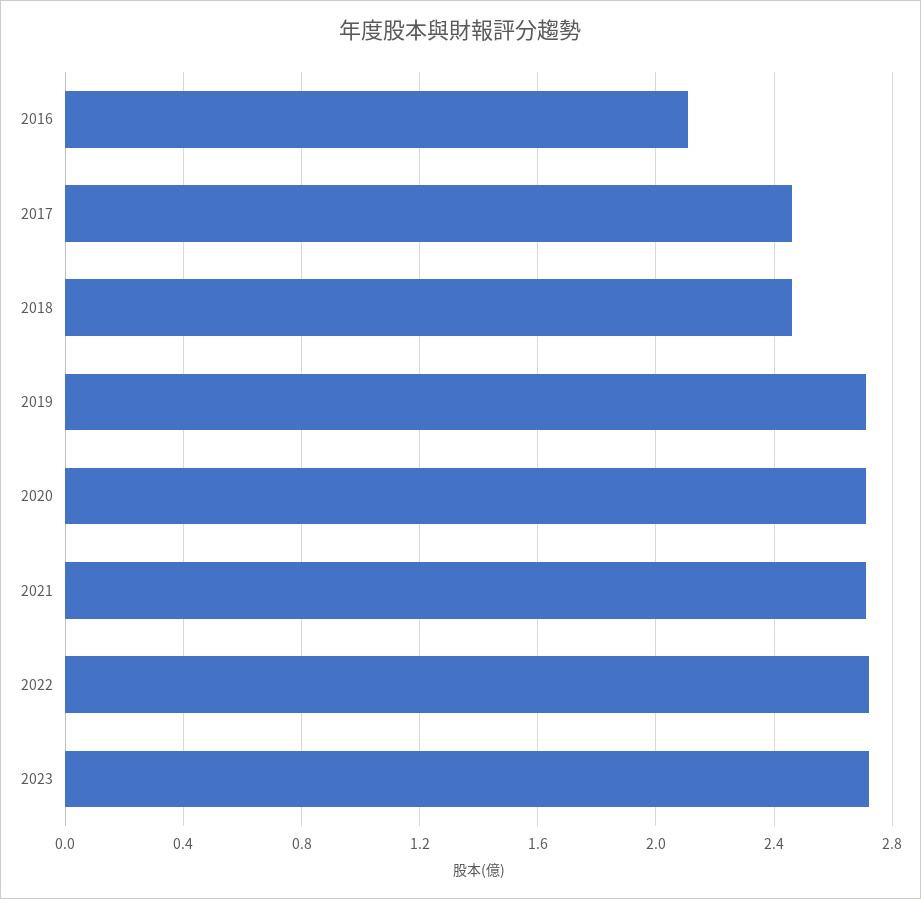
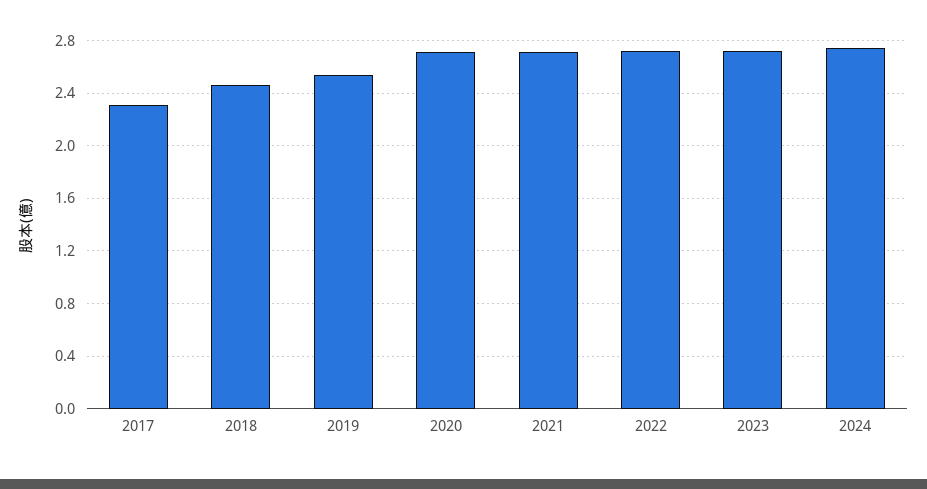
2016: 2.1 -> none
2017: 2.45 -> 2.3
2019: 2.7 -> 2.55
2024: none -> 2.75

